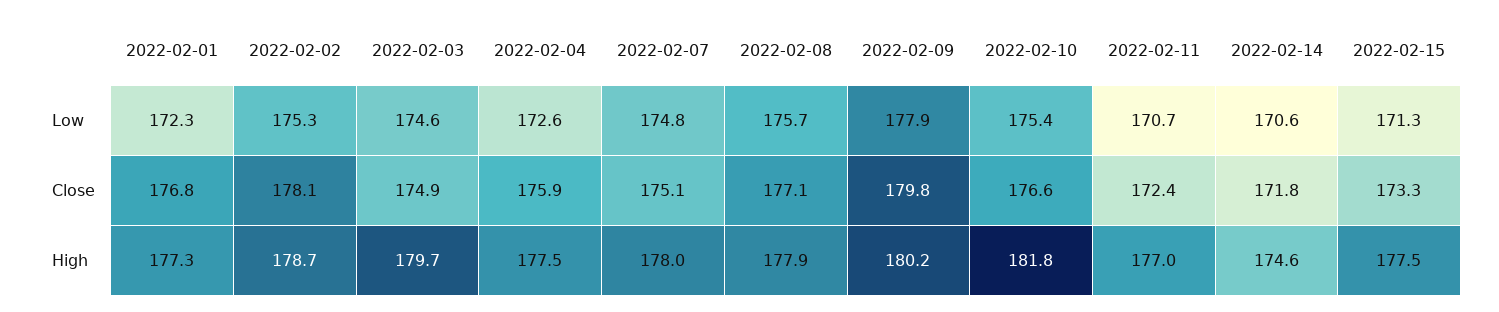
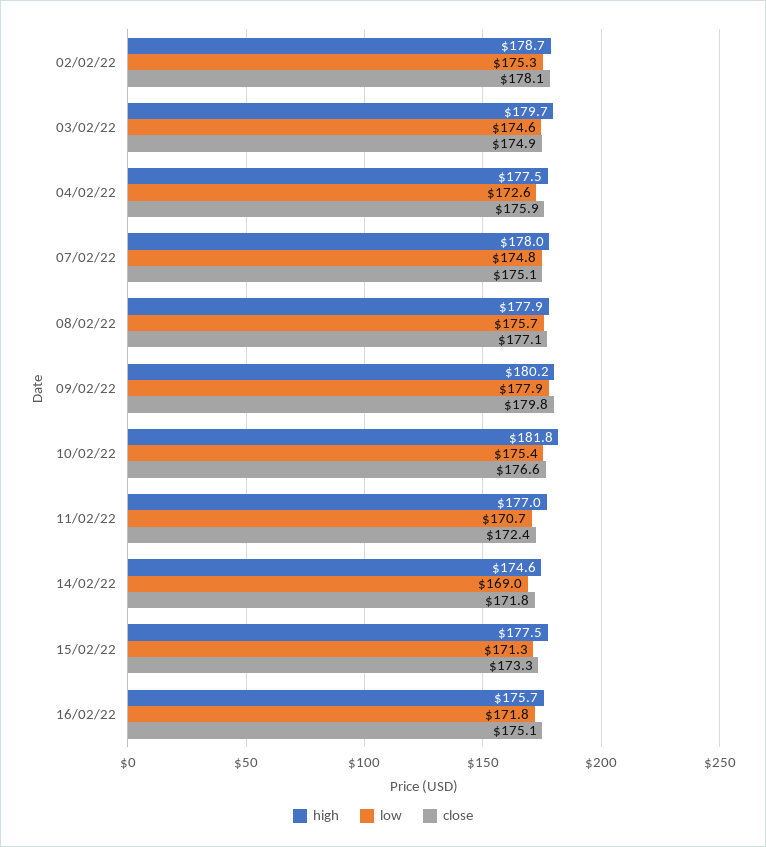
Low, 2022-02-01: 172.3 -> none
Low, 2022-02-14: 170.6 -> 169
Close, 2022-02-01: 176.8 -> none
High, 2022-02-01: 177.3 -> none
High, 16/02/22: none -> 175.7
Low, 16/02/22: none -> 171.8
Close, 16/02/22: none -> 175.1

